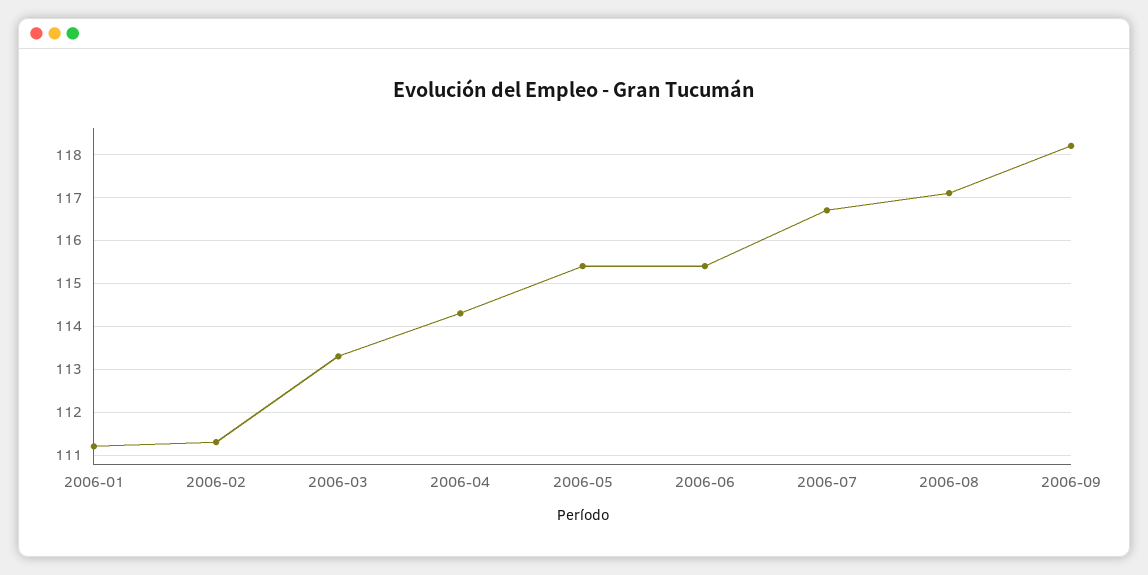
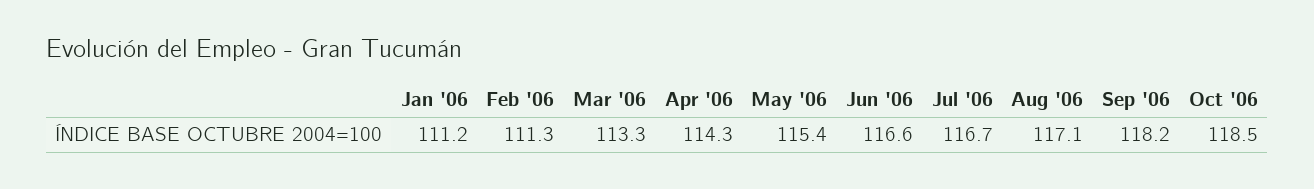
2006-06: 115.5 -> 116.6
Oct '06: none -> 118.5

